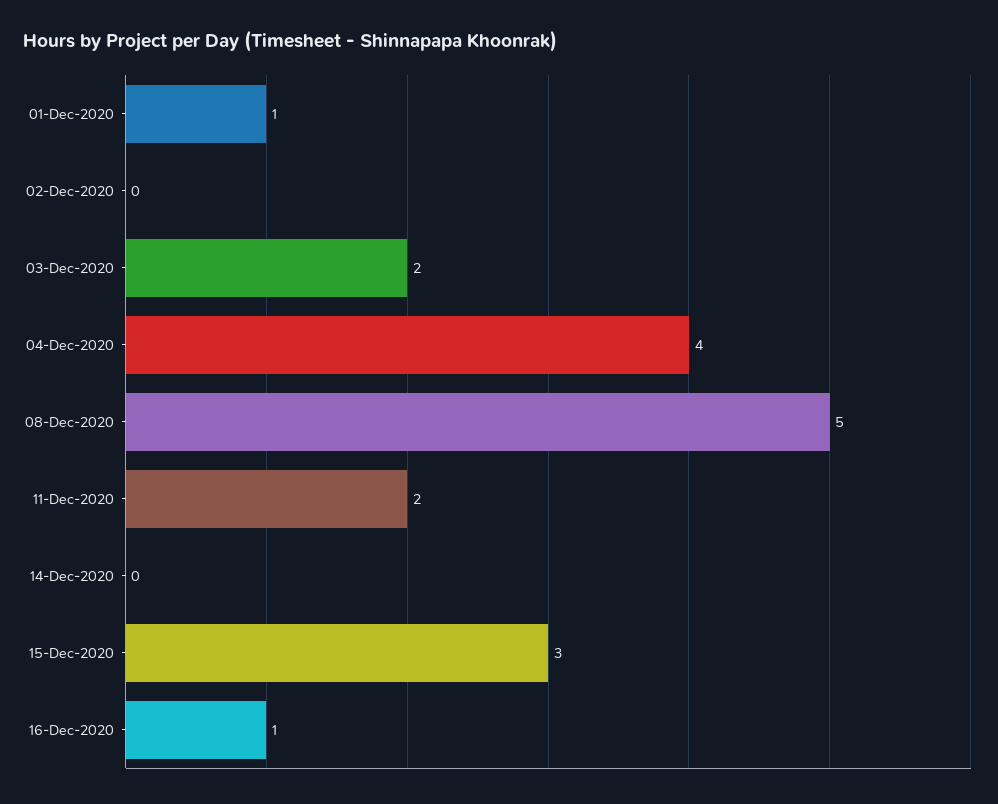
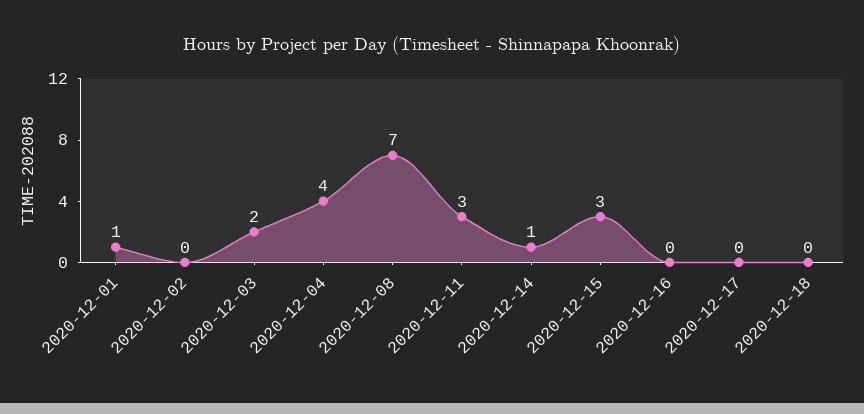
08-Dec-2020: 5 -> 7
11-Dec-2020: 2 -> 3
14-Dec-2020: 0 -> 1
16-Dec-2020: 1 -> 0
2020-12-17: none -> 0
2020-12-18: none -> 0

